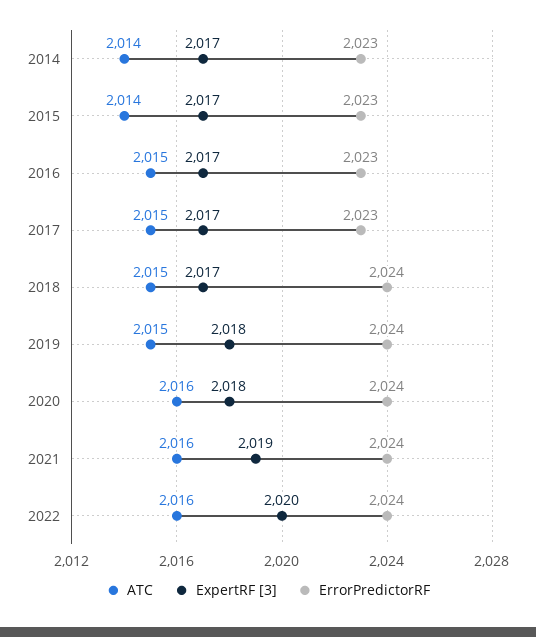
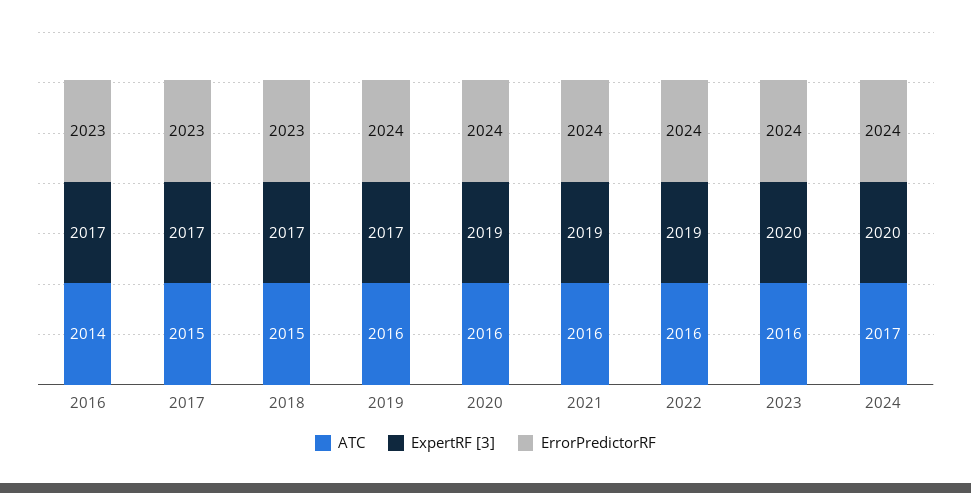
ATC, 2014: 2014 -> none
ExpertRF [3], 2014: 2017 -> none
ErrorPredictorRF, 2014: 2023 -> none
ATC, 2015: 2014 -> none
ExpertRF [3], 2015: 2017 -> none
ErrorPredictorRF, 2015: 2023 -> none
ATC, 2016: 2015 -> 2014
ErrorPredictorRF, 2018: 2024 -> 2023
ATC, 2019: 2015 -> 2016
ExpertRF [3], 2019: 2018 -> 2017
ExpertRF [3], 2020: 2018 -> 2019
ExpertRF [3], 2022: 2020 -> 2019
ATC, 2023: none -> 2016
ExpertRF [3], 2023: none -> 2020
ErrorPredictorRF, 2023: none -> 2024
ATC, 2024: none -> 2017
ExpertRF [3], 2024: none -> 2020
ErrorPredictorRF, 2024: none -> 2024

